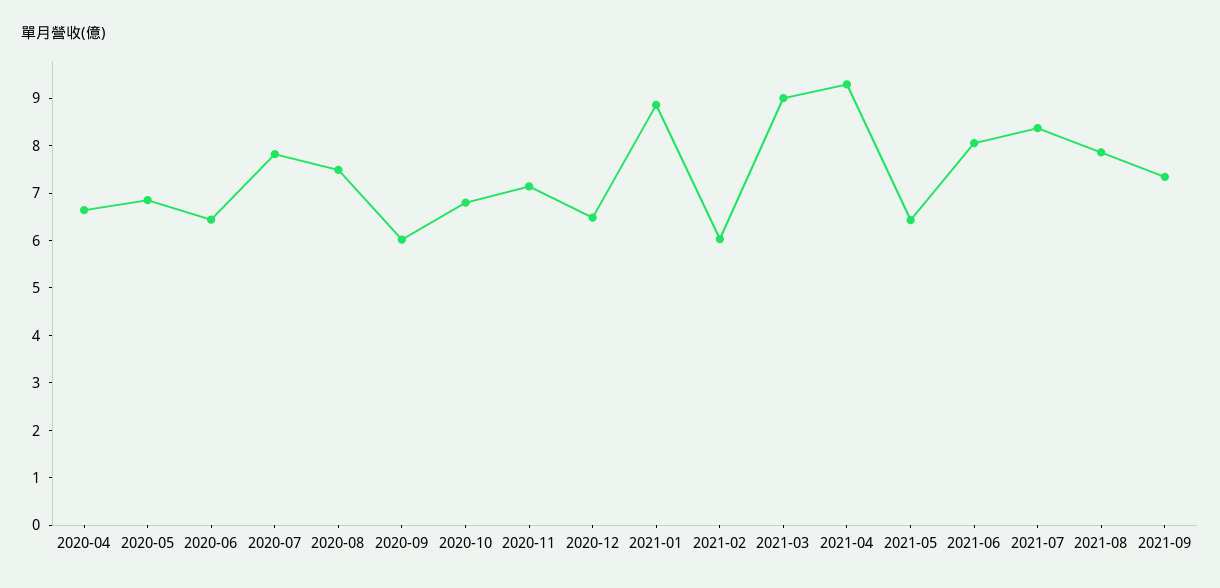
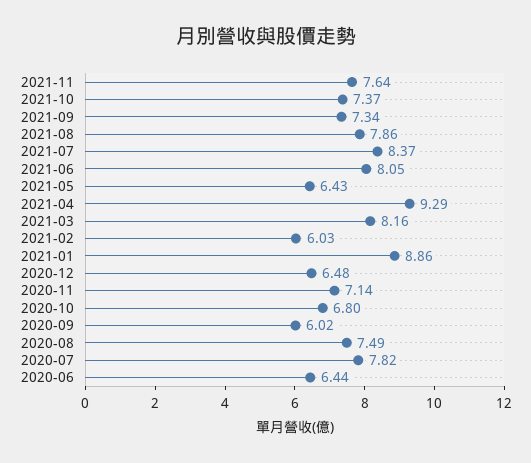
2020-04: 6.6 -> none
2020-05: 6.8 -> none
2021-03: 9 -> 8.16
2021-11: none -> 7.64
2021-10: none -> 7.37

